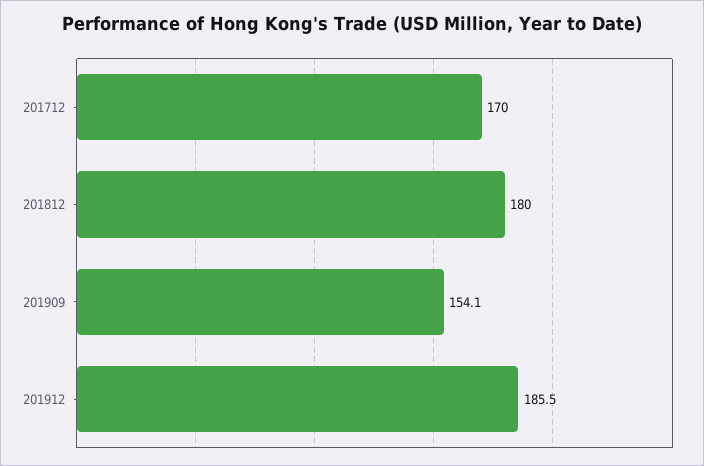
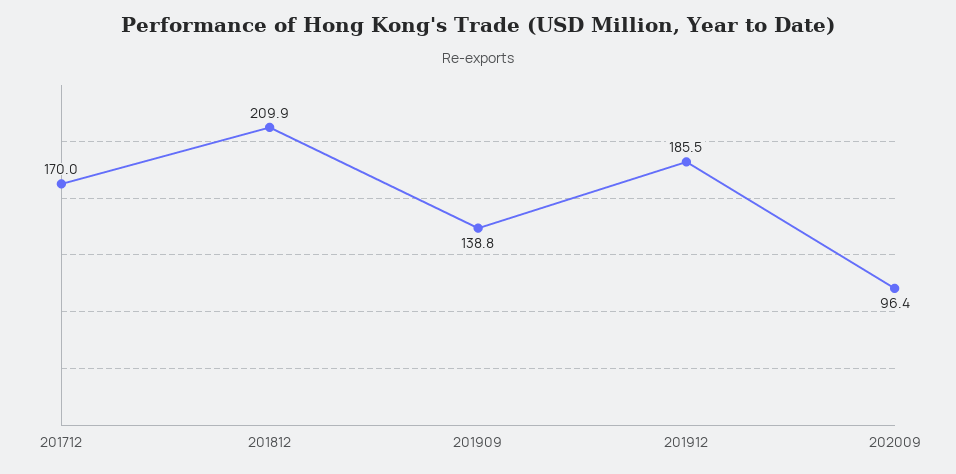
201812: 180 -> 209.9
201909: 154.1 -> 138.8
202009: none -> 96.4

